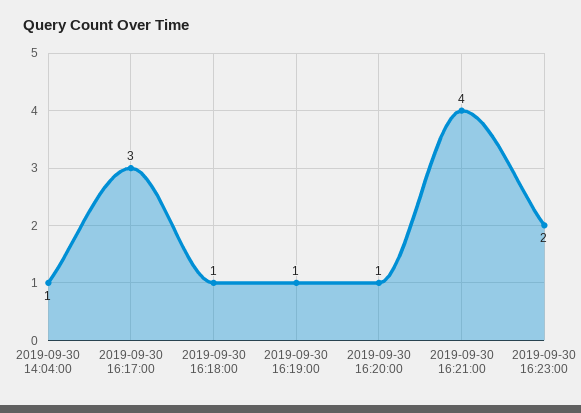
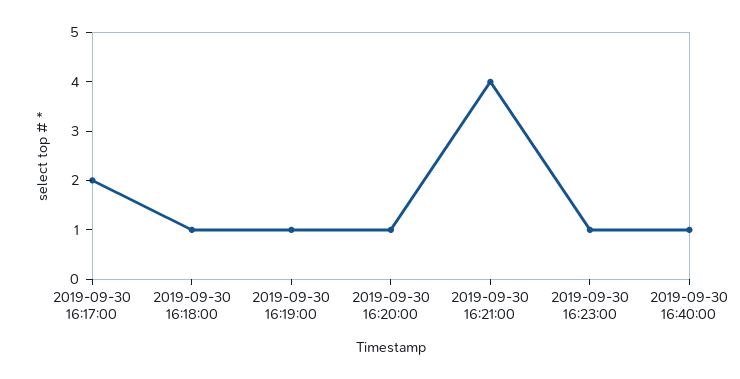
2019-09-30 14:04:00: 1 -> none
2019-09-30 16:17:00: 3 -> 2
2019-09-30 16:23:00: 2 -> 1
2019-09-30 16:40:00: none -> 1

